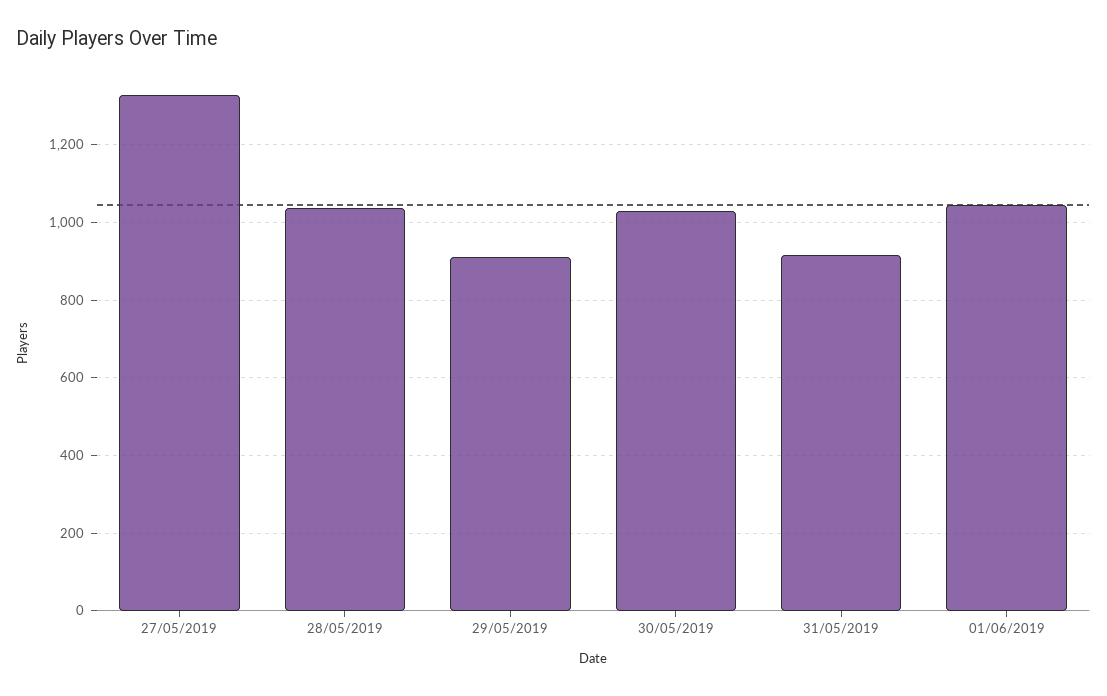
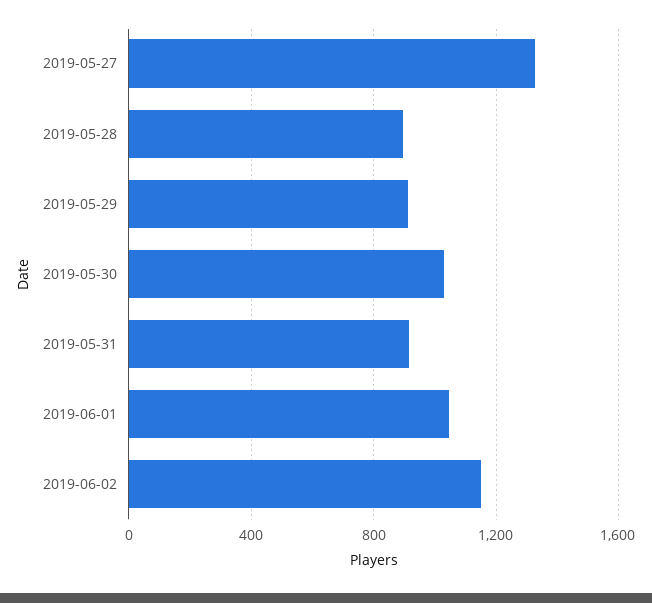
28/05/2019: 1040 -> 900
2019-06-02: none -> 1150

